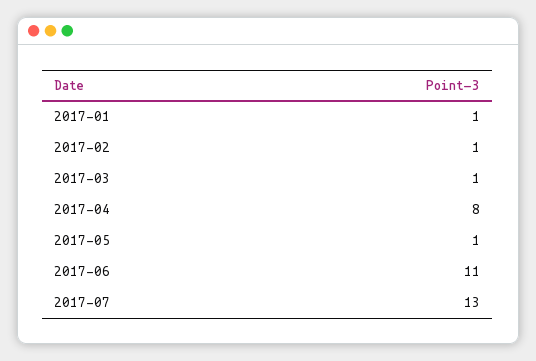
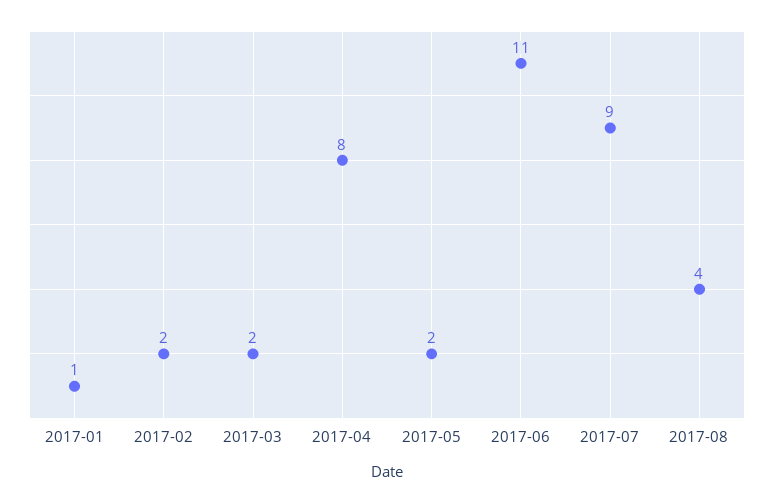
2017-02: 1 -> 2
2017-03: 1 -> 2
2017-05: 1 -> 2
2017-07: 13 -> 9
2017-08: none -> 4

